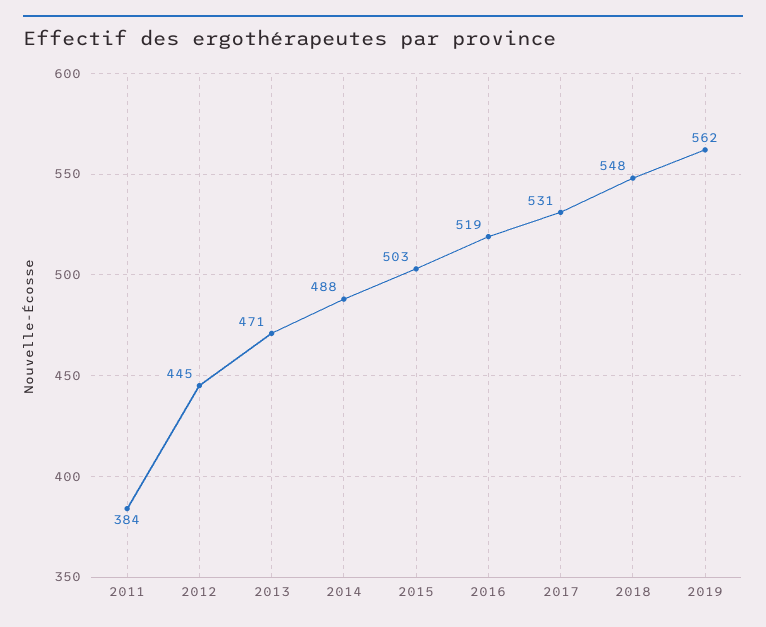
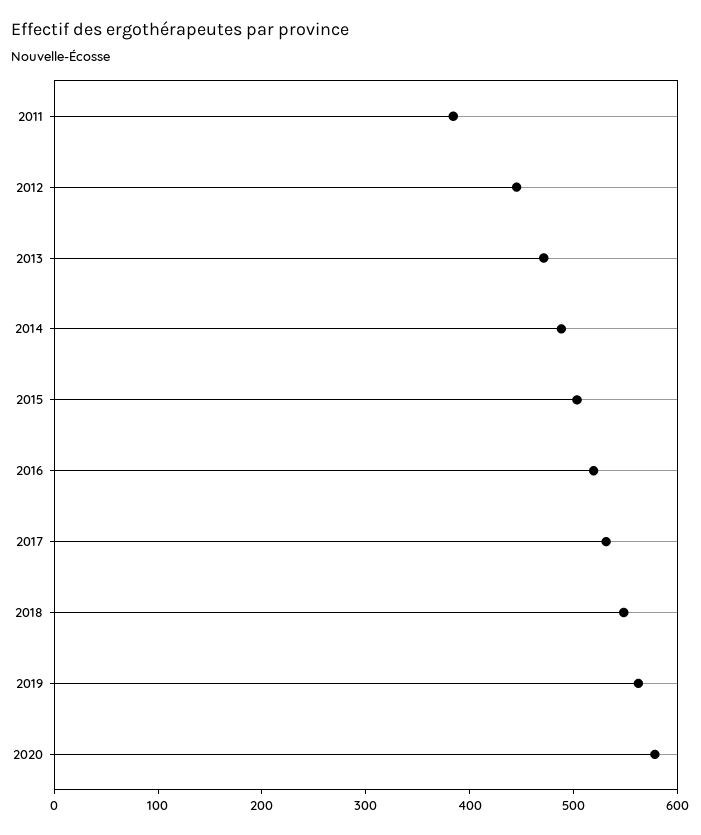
2020: none -> 580

